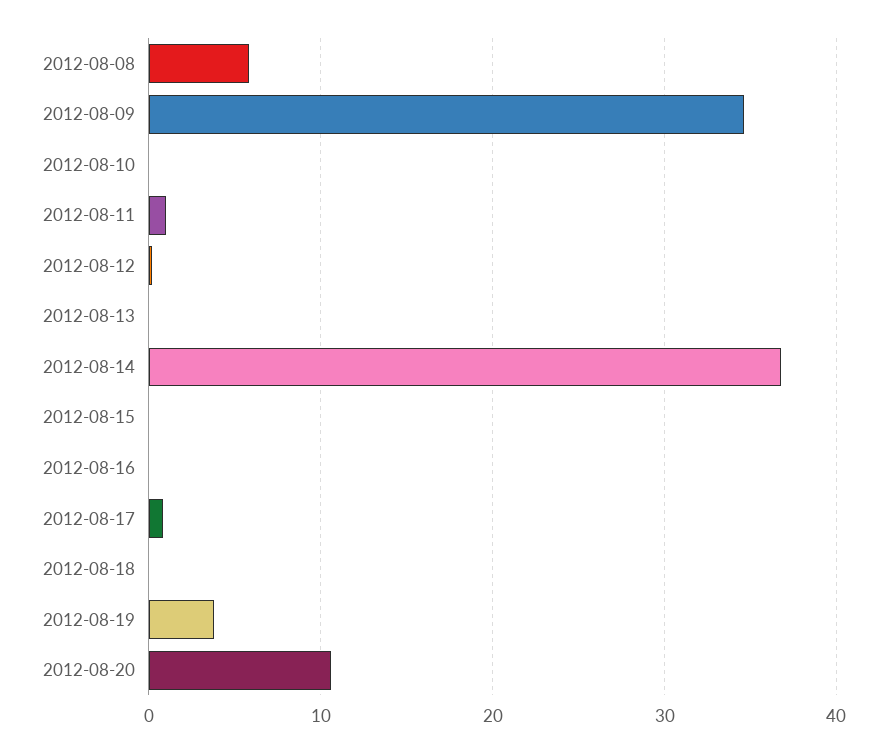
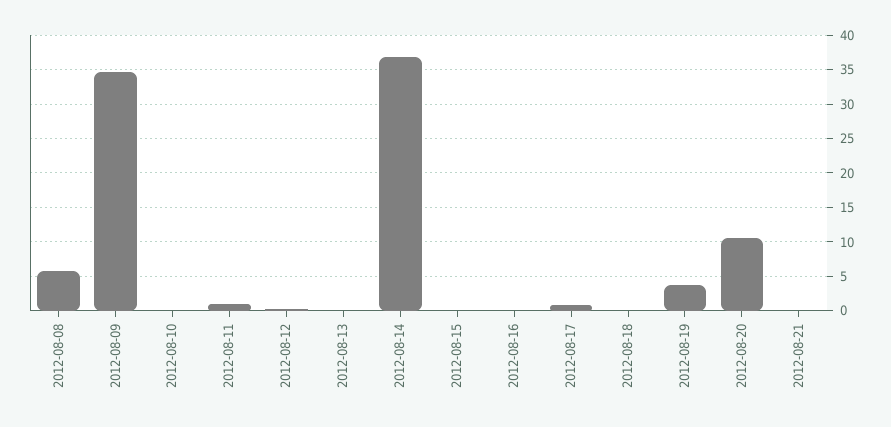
2012-08-21: none -> 0

